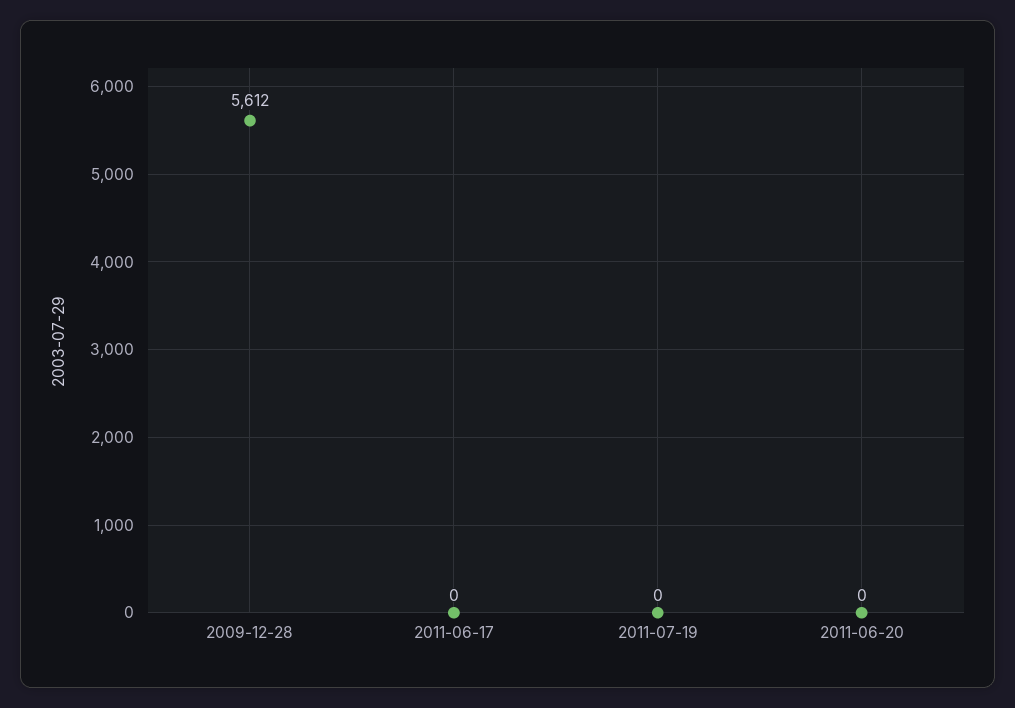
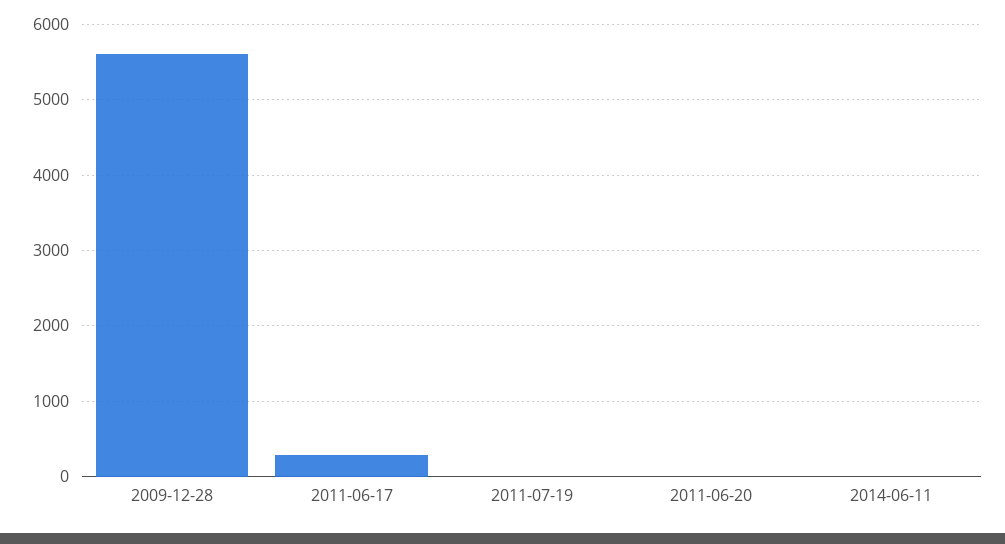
2011-06-17: 0 -> 300
2014-06-11: none -> 0

